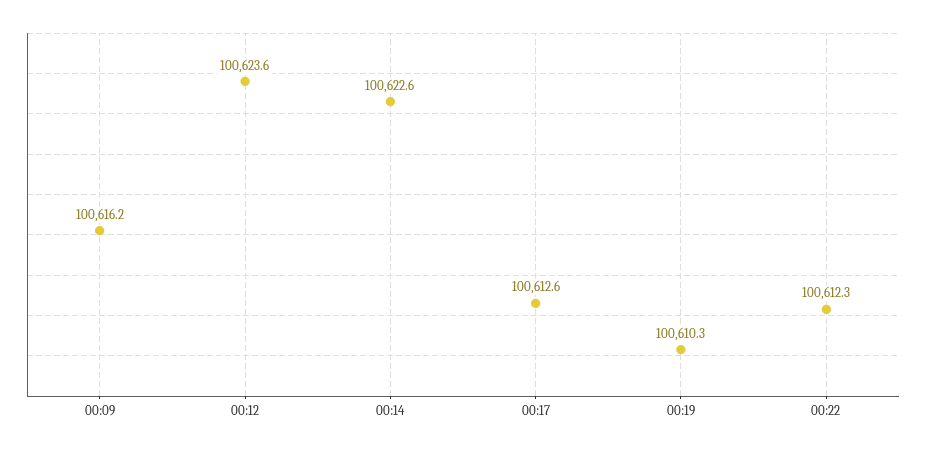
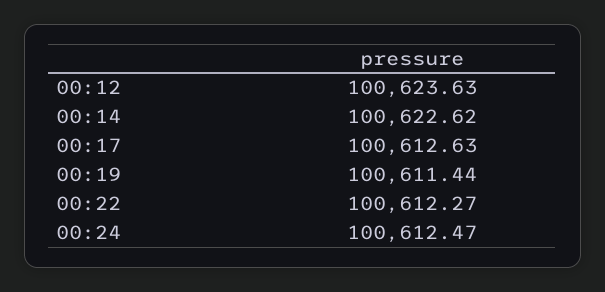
00:09: 100616.2 -> none
00:19: 100610.3 -> 100611.44
00:24: none -> 100612.47

